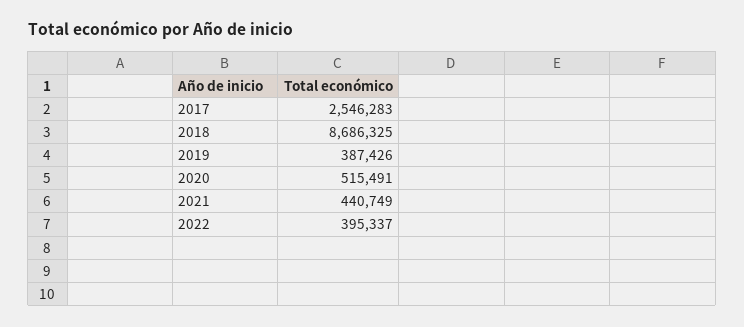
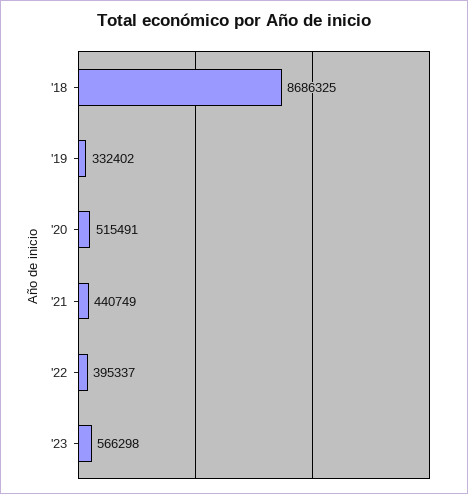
2017: 2546283 -> none
2019: 387426 -> 332402
'23: none -> 566298

